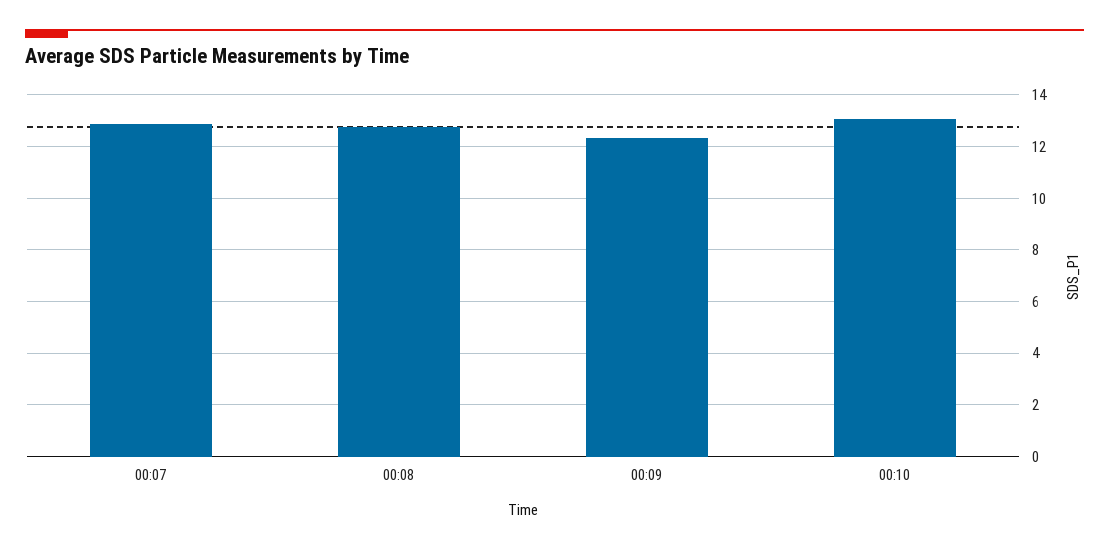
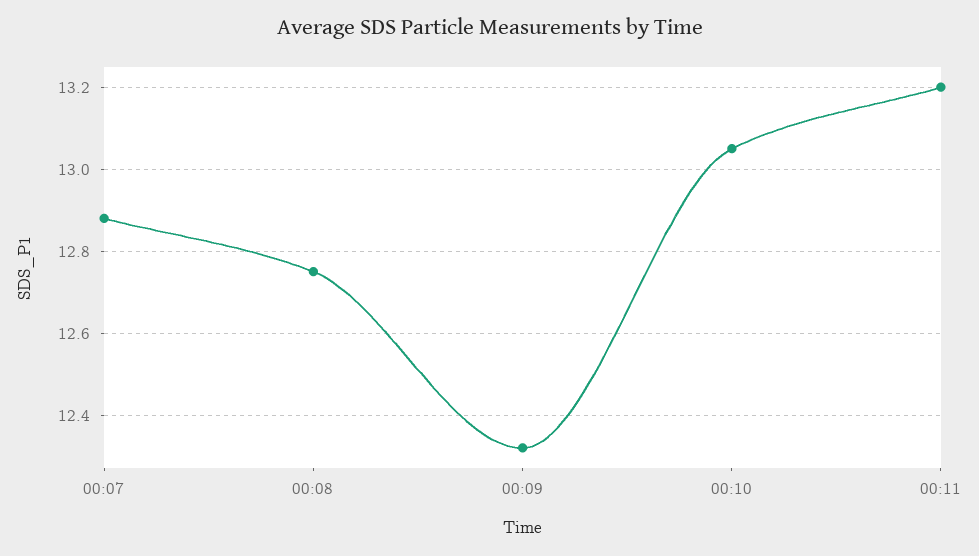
00:11: none -> 13.2

